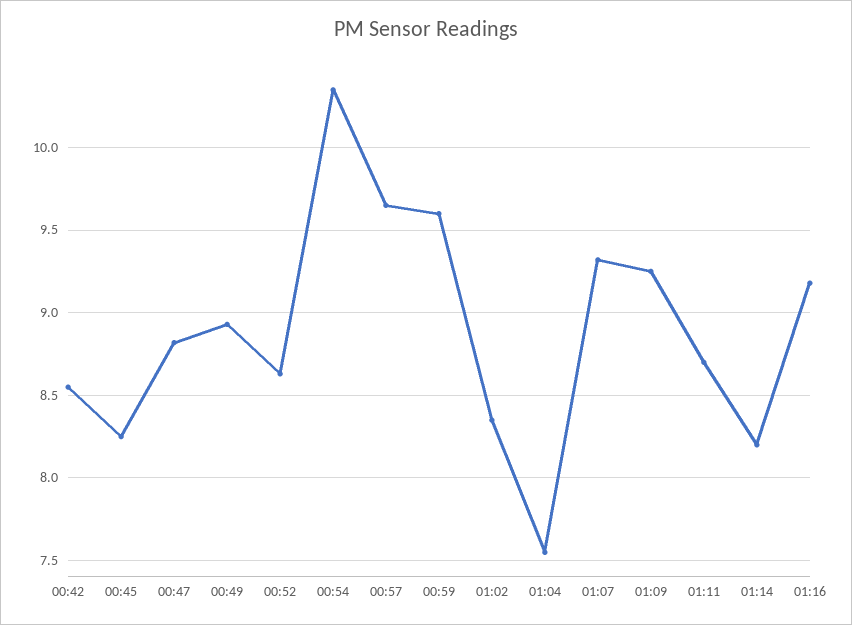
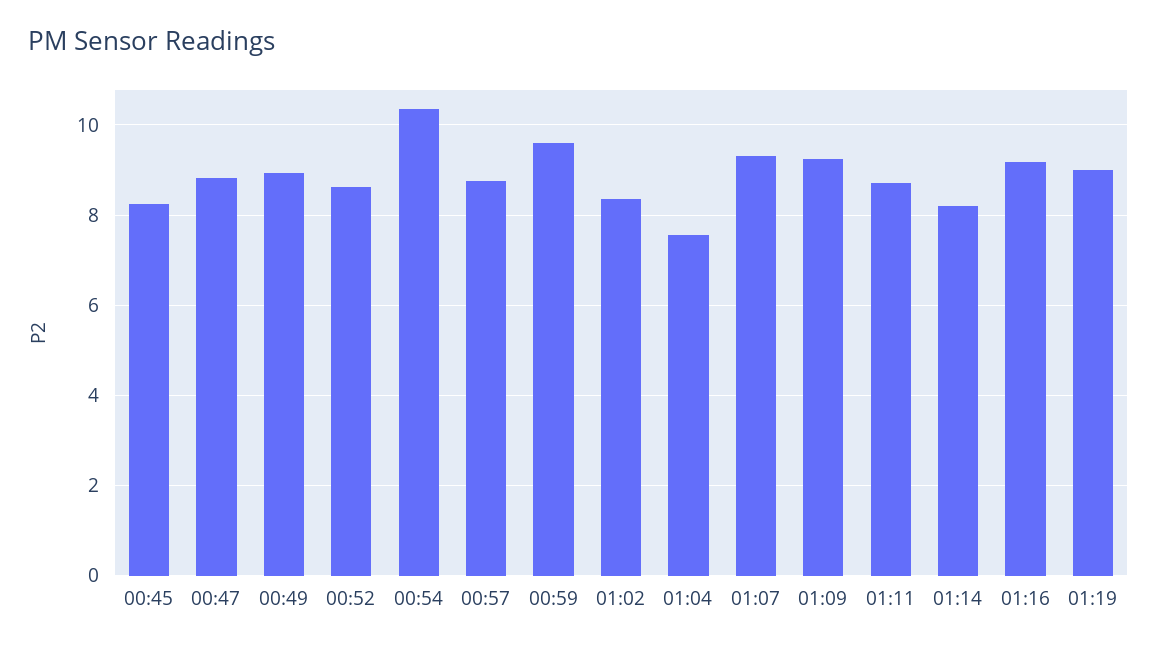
00:42: 8.55 -> none
00:57: 9.65 -> 8.8
01:19: none -> 9

